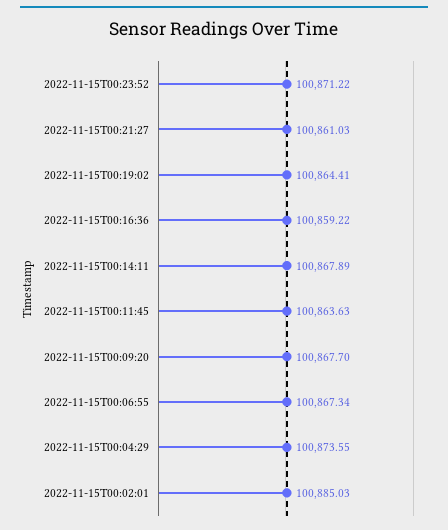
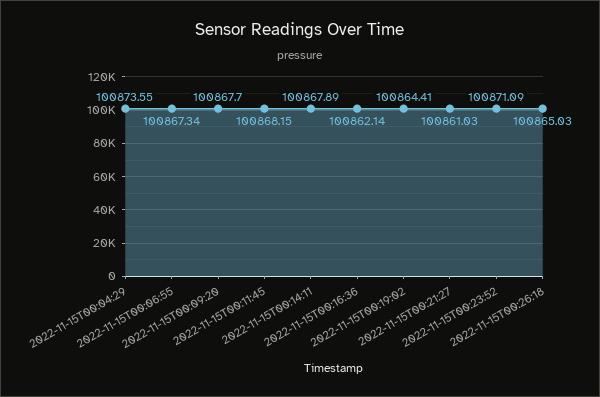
2022-11-15T00:23:52: 100871.22 -> 100871.09
2022-11-15T00:16:36: 100859.22 -> 100862.14
2022-11-15T00:11:45: 100863.63 -> 100868.15
2022-11-15T00:02:01: 100885.03 -> none
2022-11-15T00:26:18: none -> 100865.03

